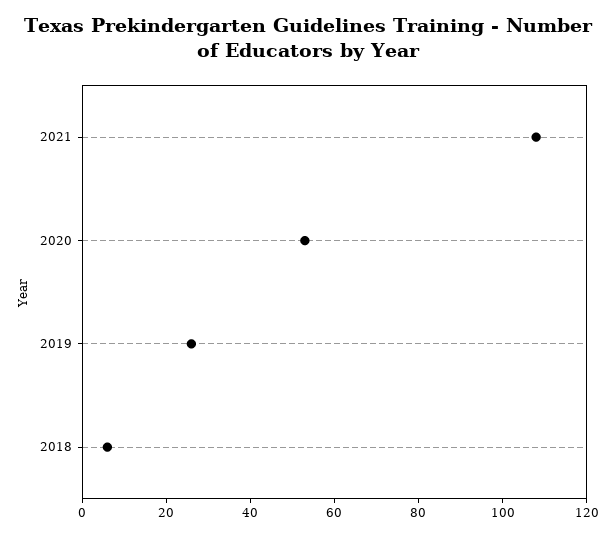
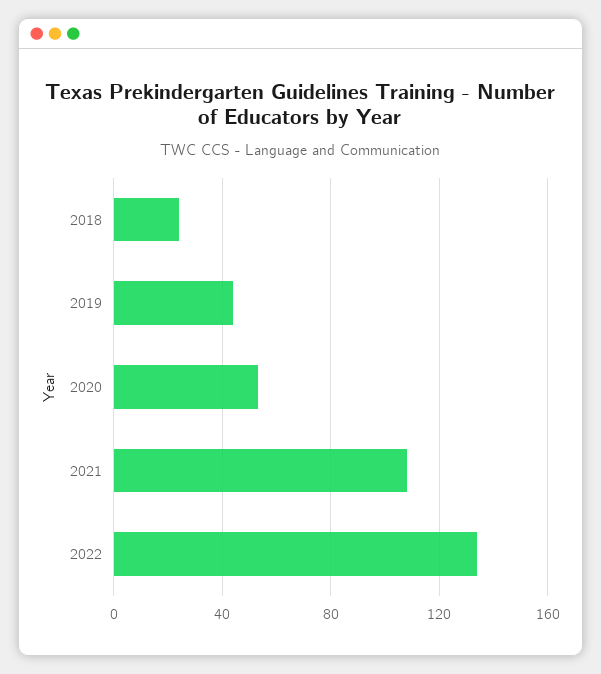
2019: 25 -> 45
2018: 5 -> 25
2022: none -> 135

